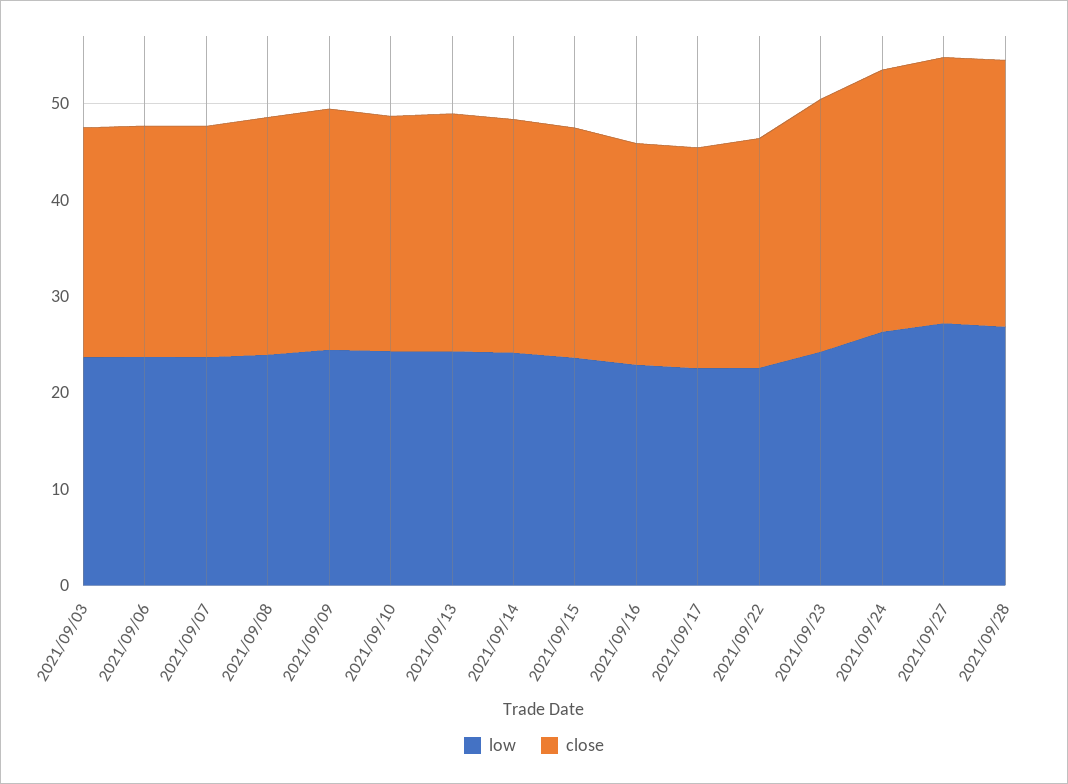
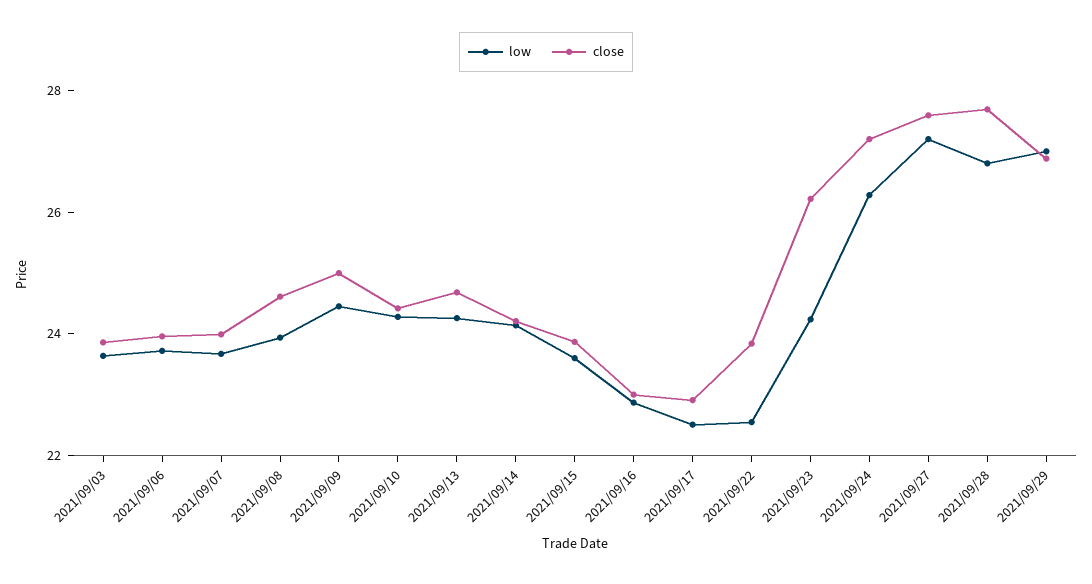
low, 2021/09/29: none -> 27
close, 2021/09/29: none -> 27

